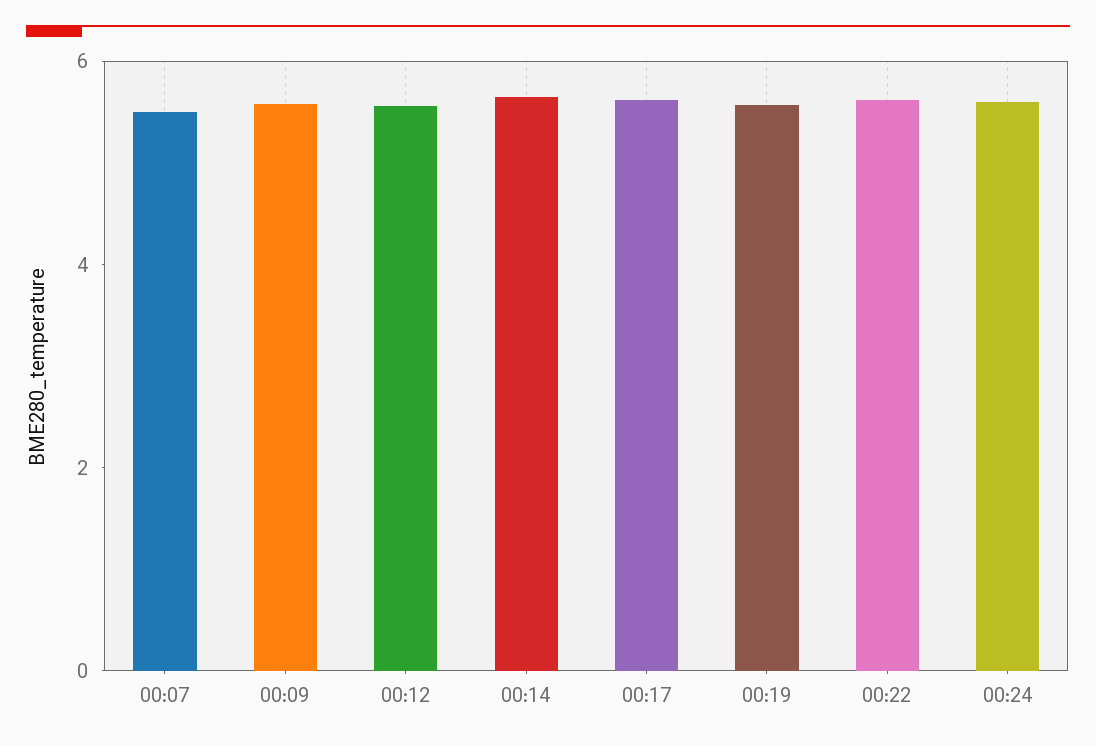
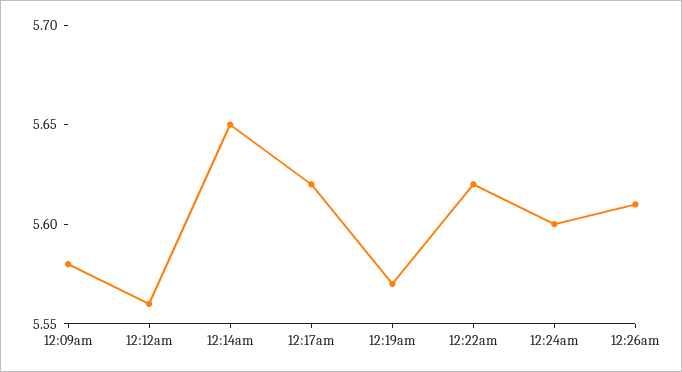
00:07: 5.5 -> none
12:26am: none -> 5.61

